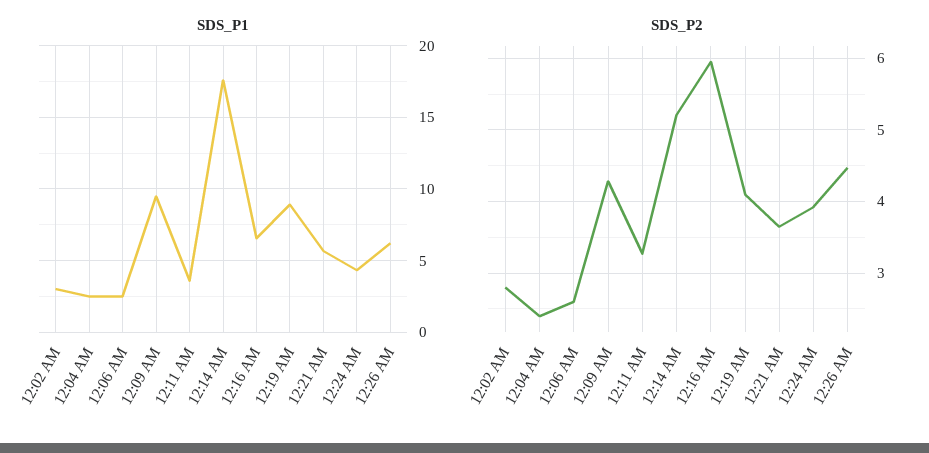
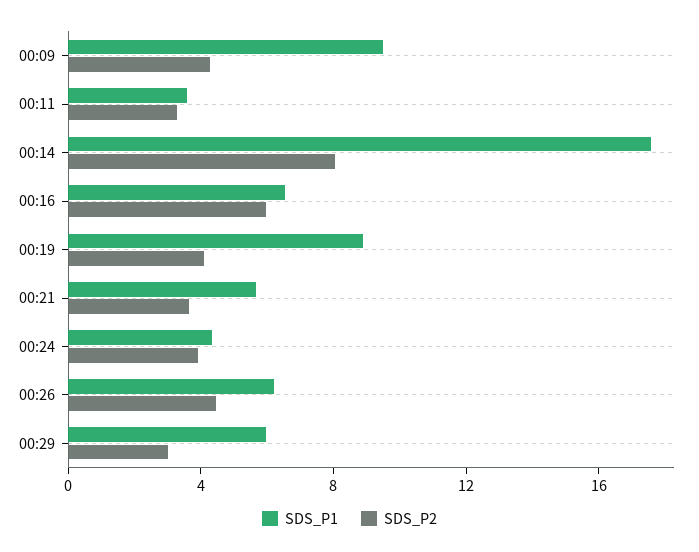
SDS_P1, 12:02 AM: 3 -> none
SDS_P1, 12:04 AM: 2.5 -> none
SDS_P1, 12:06 AM: 2.5 -> none
SDS_P2, 12:02 AM: 2.8 -> none
SDS_P2, 12:04 AM: 2.4 -> none
SDS_P2, 12:06 AM: 2.6 -> none
SDS_P2, 12:14 AM: 5.2 -> 8
SDS_P1, 00:29: none -> 6
SDS_P2, 00:29: none -> 3

